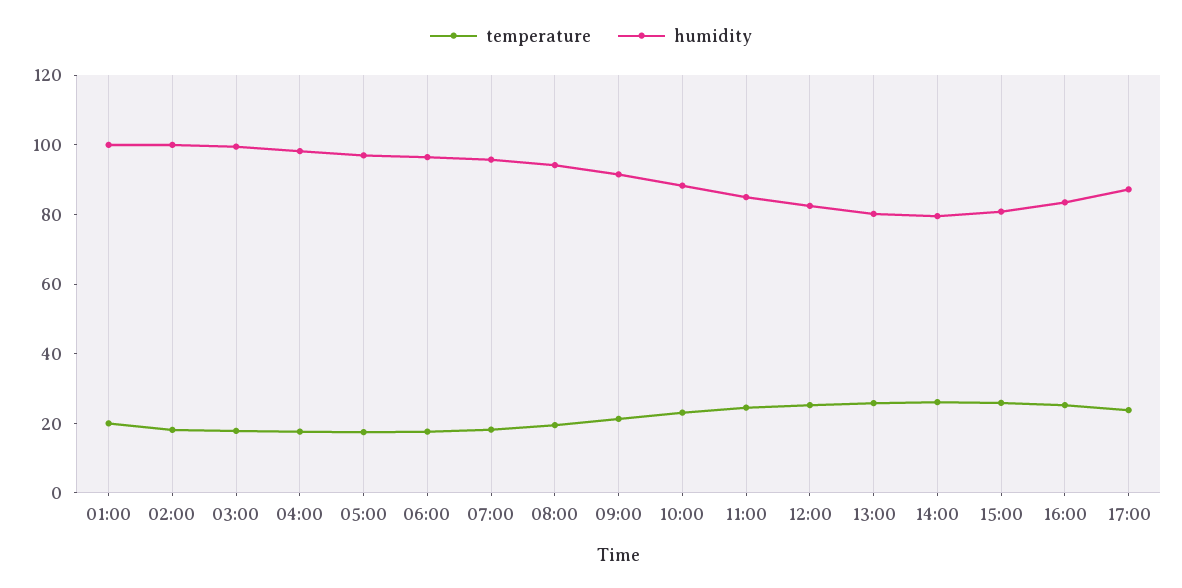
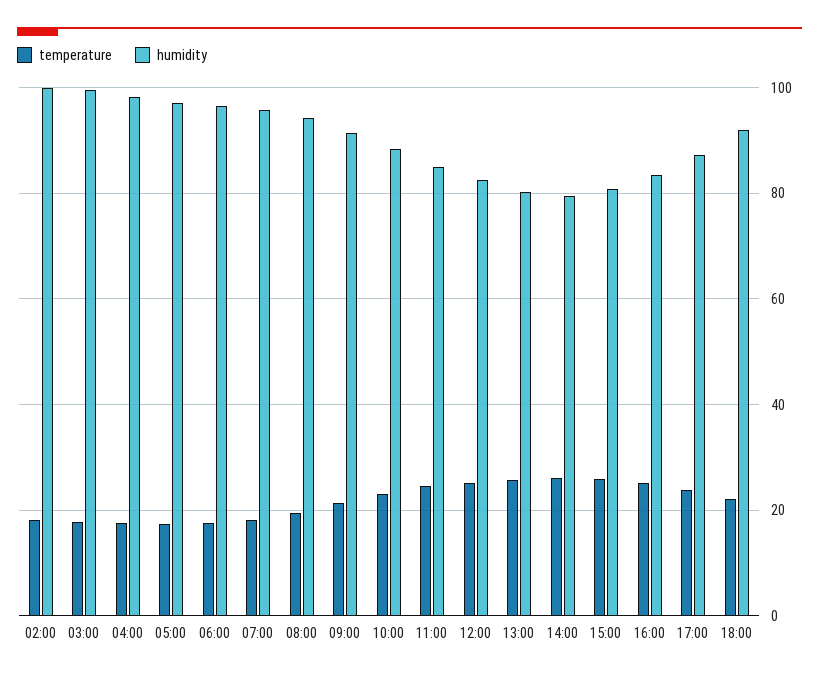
temperature, 01:00: 20 -> none
humidity, 01:00: 100 -> none
temperature, 18:00: none -> 22
humidity, 18:00: none -> 92

